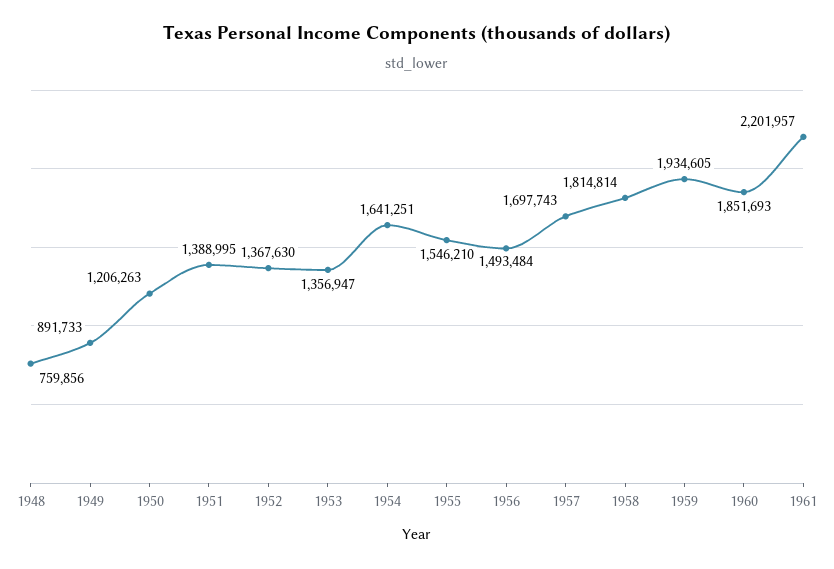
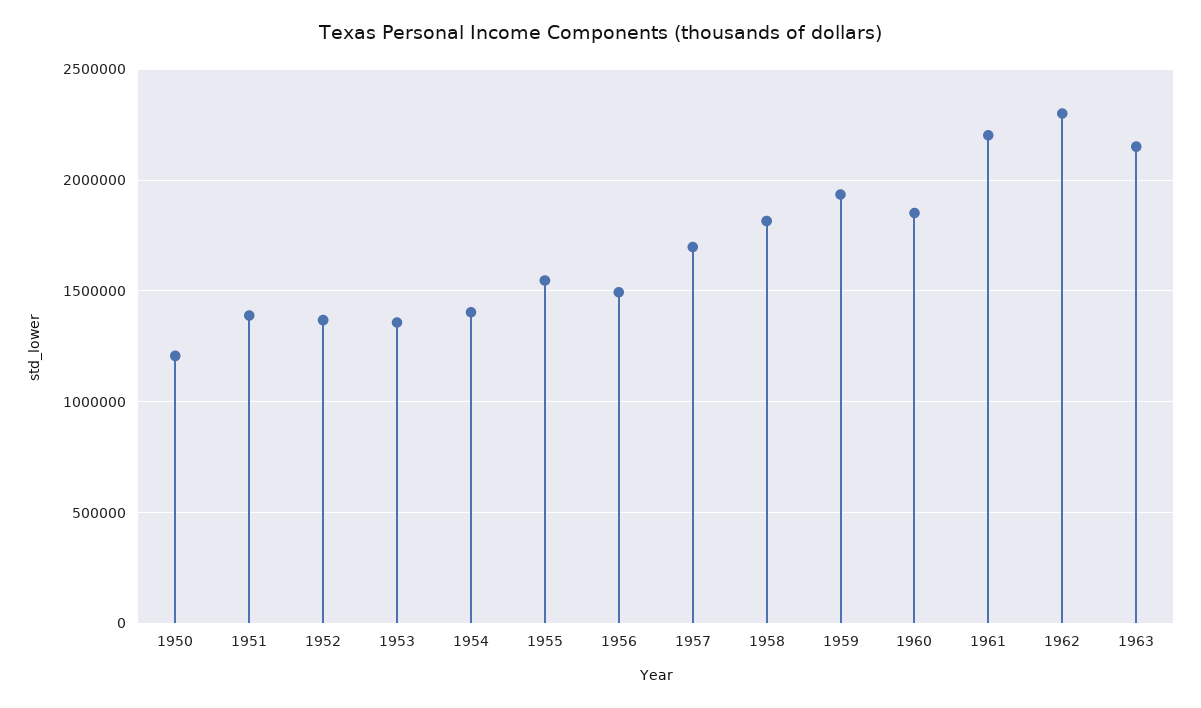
1948: 759856 -> none
1949: 891733 -> none
1954: 1641251 -> 1400000
1962: none -> 2300000
1963: none -> 2150000

